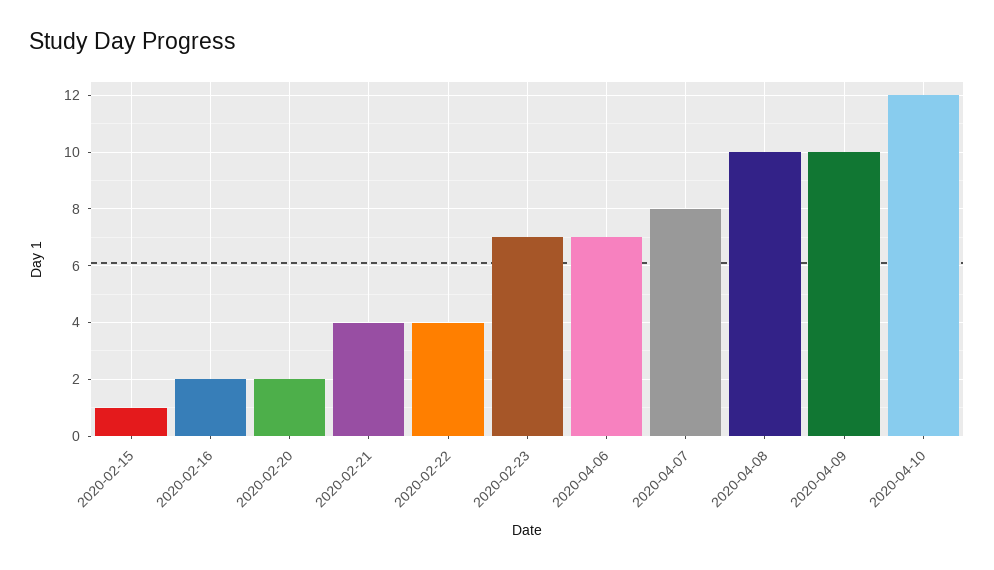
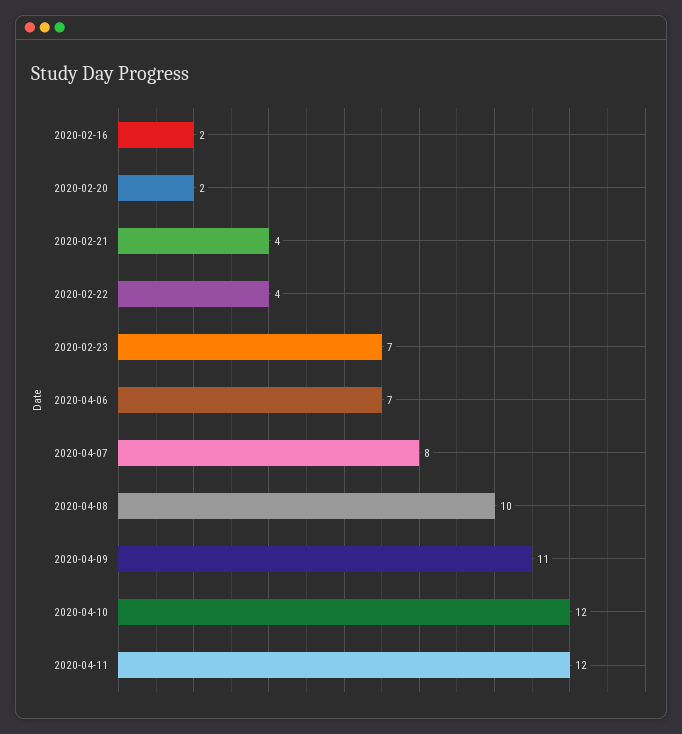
2020-02-15: 1 -> none
2020-04-09: 10 -> 11
2020-04-11: none -> 12

